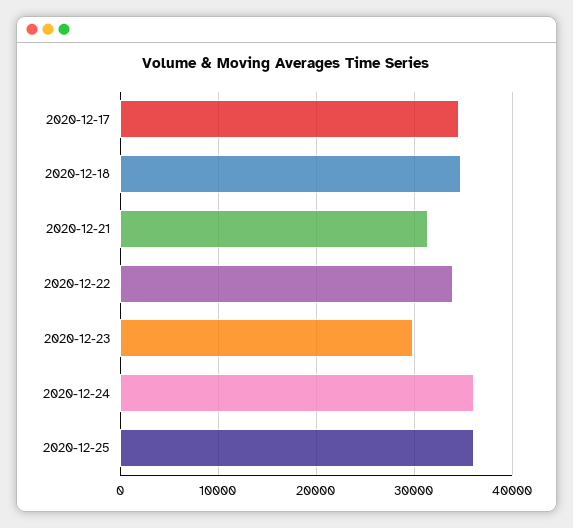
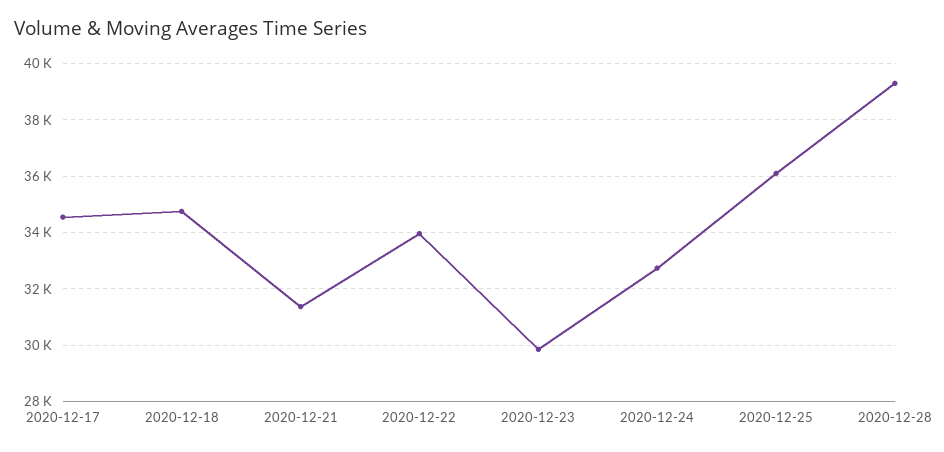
2020-12-24: 36000 -> 32750
2020-12-28: none -> 39250

